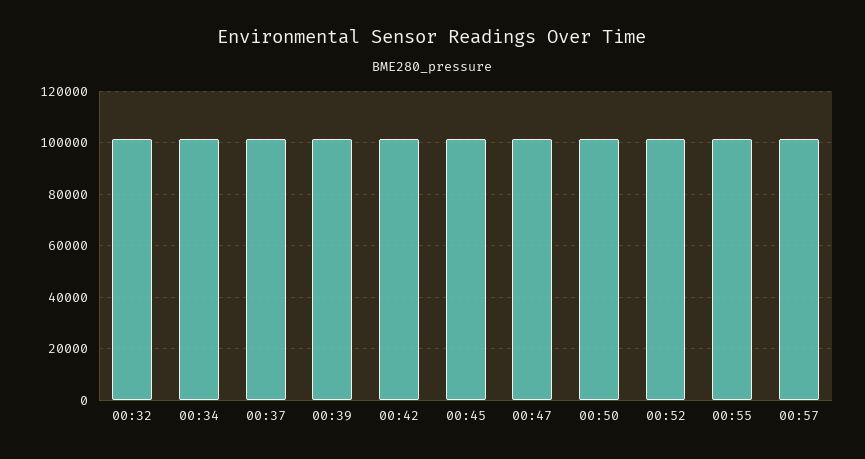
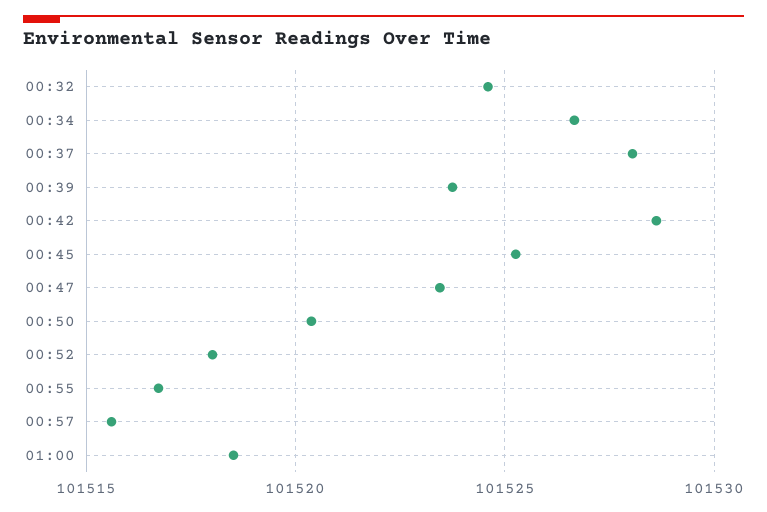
01:00: none -> 101518.5

